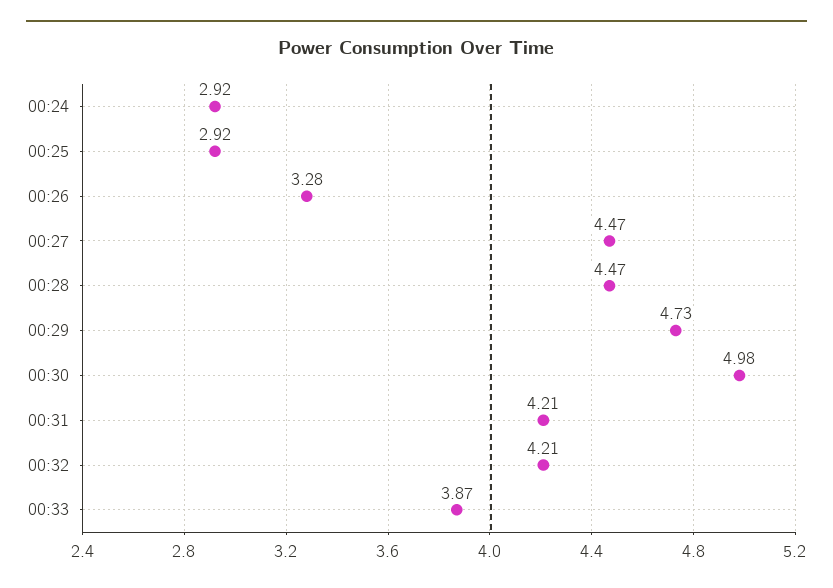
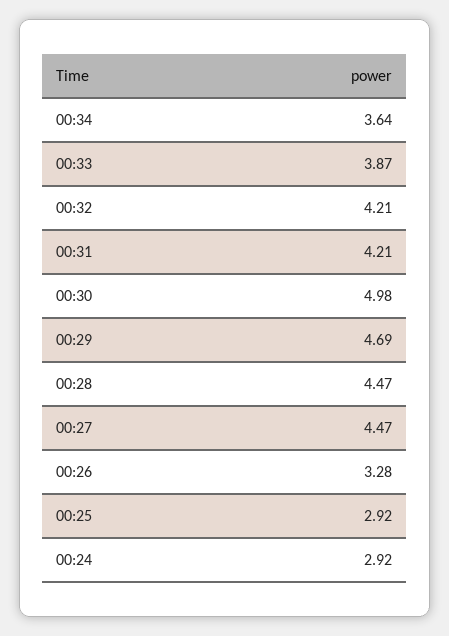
00:29: 4.73 -> 4.69
00:34: none -> 3.64

